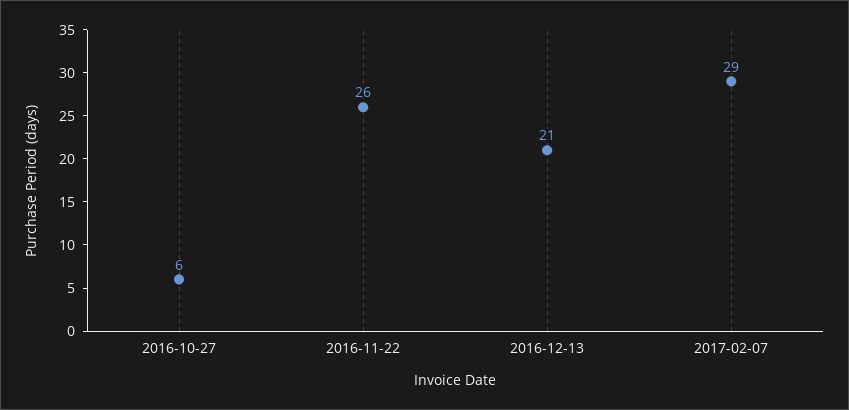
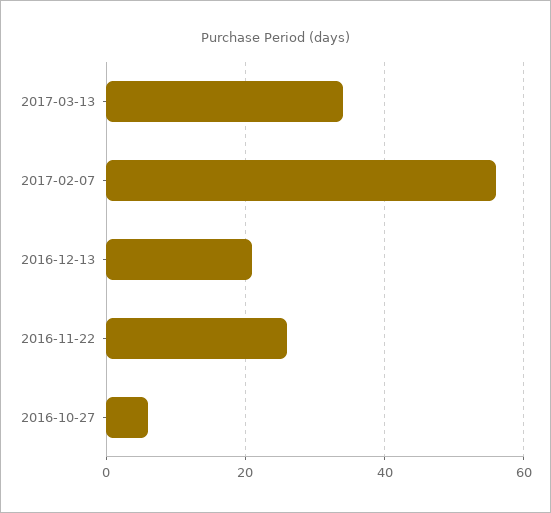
2017-02-07: 29 -> 55
2017-03-13: none -> 35

